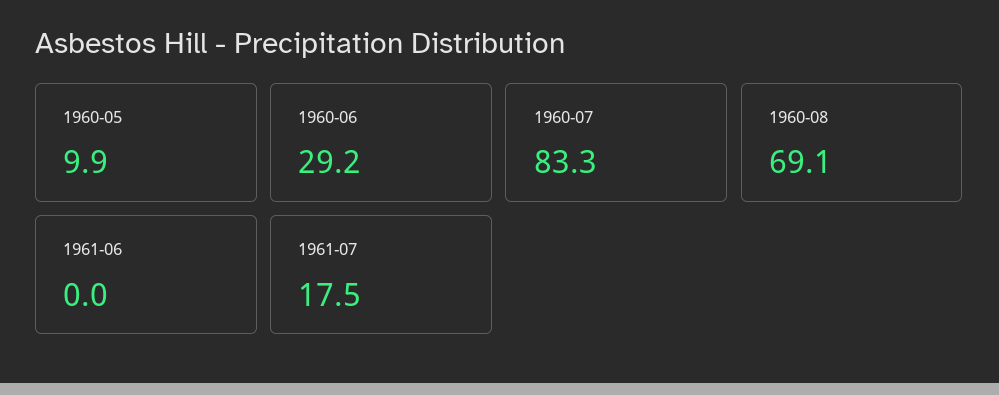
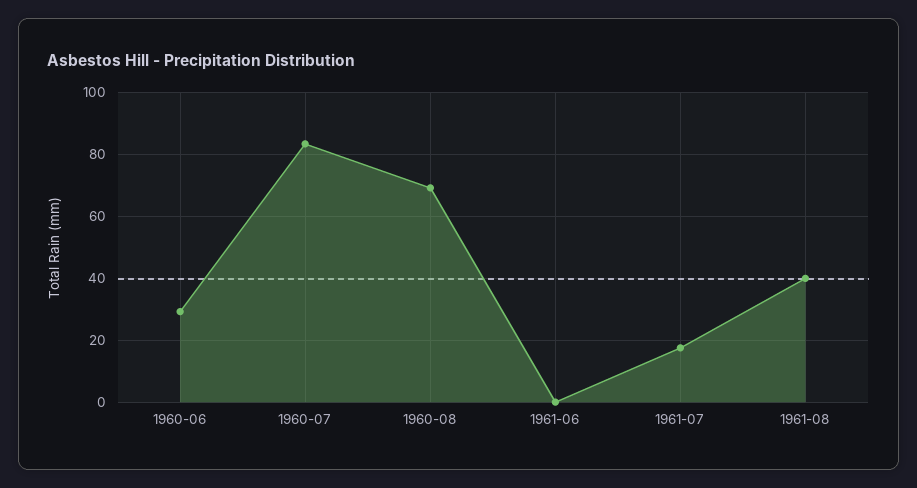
1960-05: 9.9 -> none
1961-08: none -> 40

